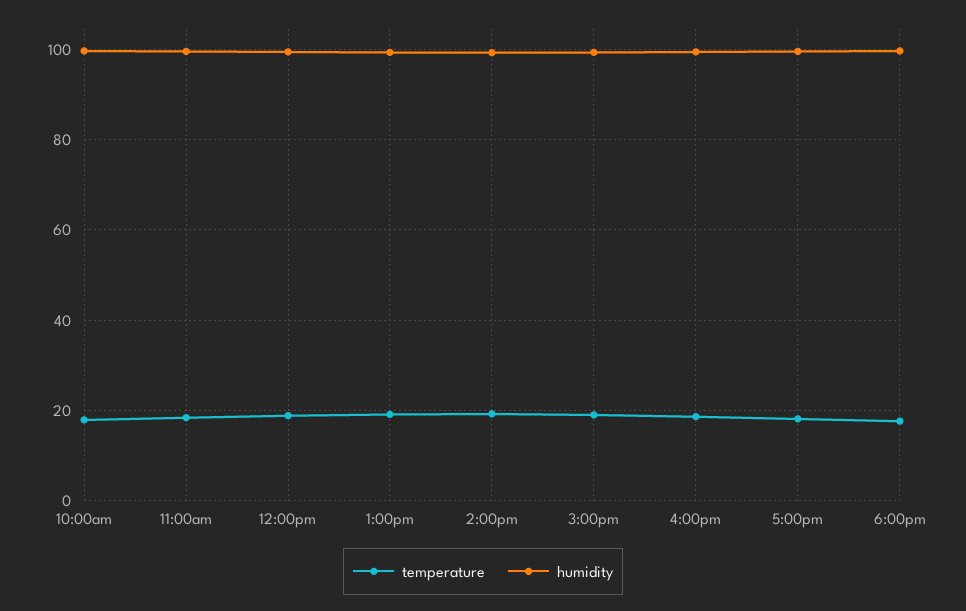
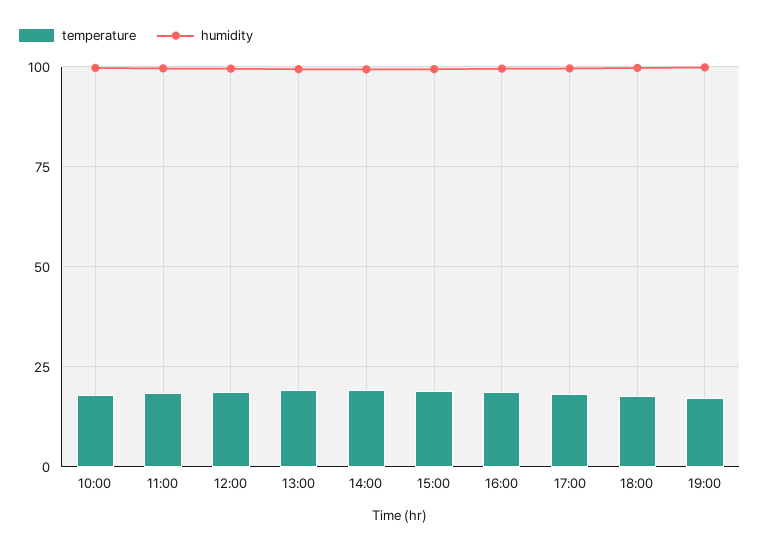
temperature, 19:00: none -> 17.5
humidity, 19:00: none -> 100

